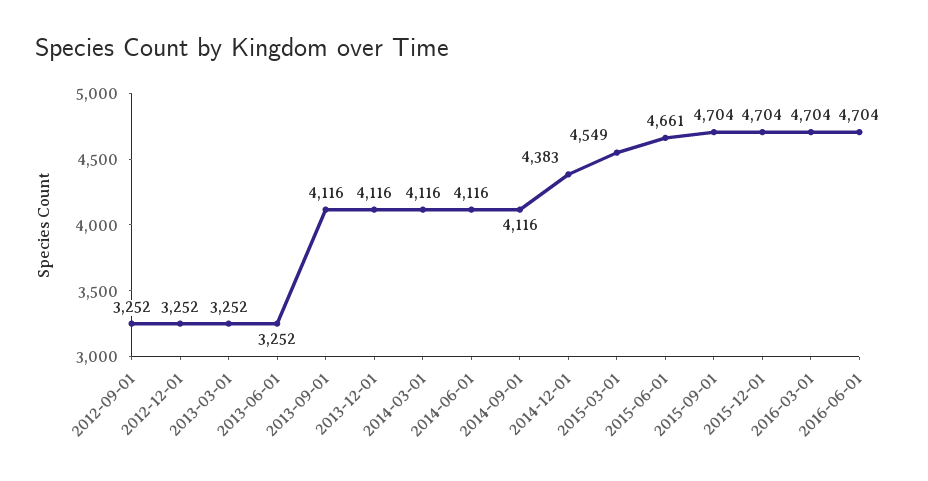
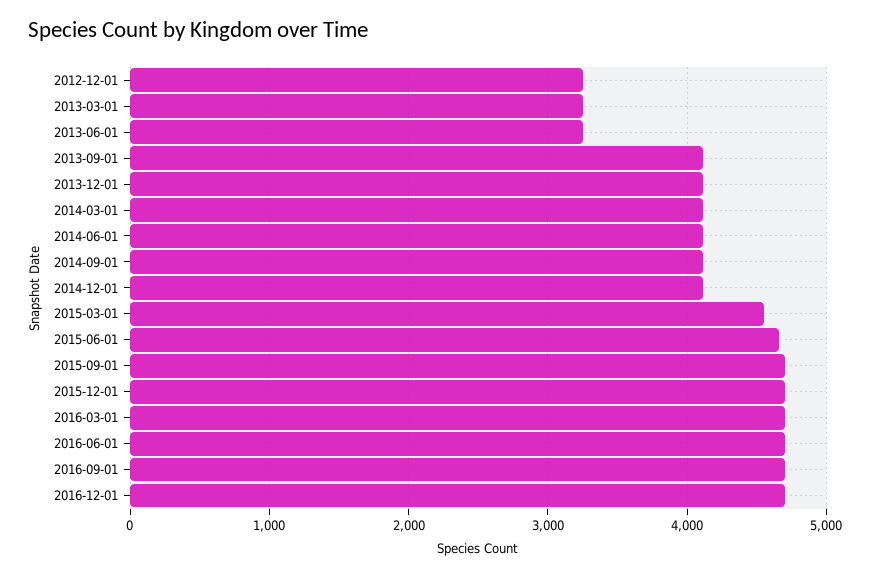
2012-09-01: 3252 -> none
2014-12-01: 4383 -> 4100
2016-09-01: none -> 4700
2016-12-01: none -> 4700

